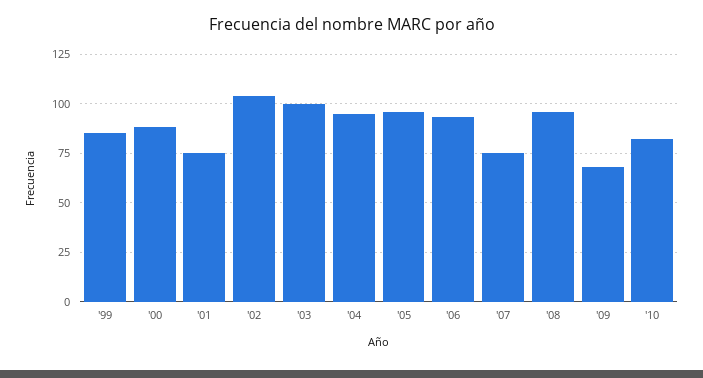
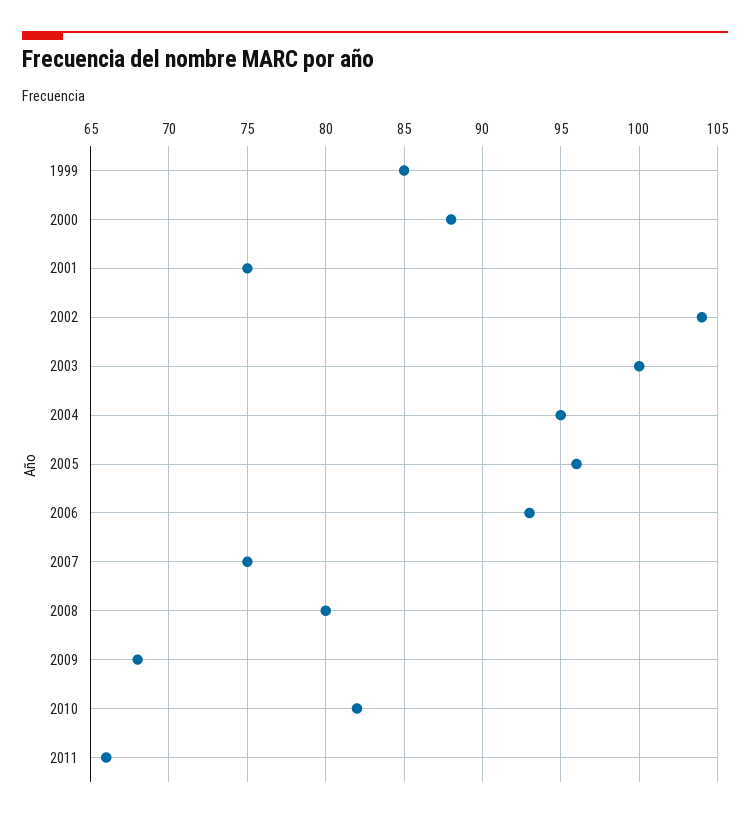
'08: 95 -> 80
2011: none -> 66

